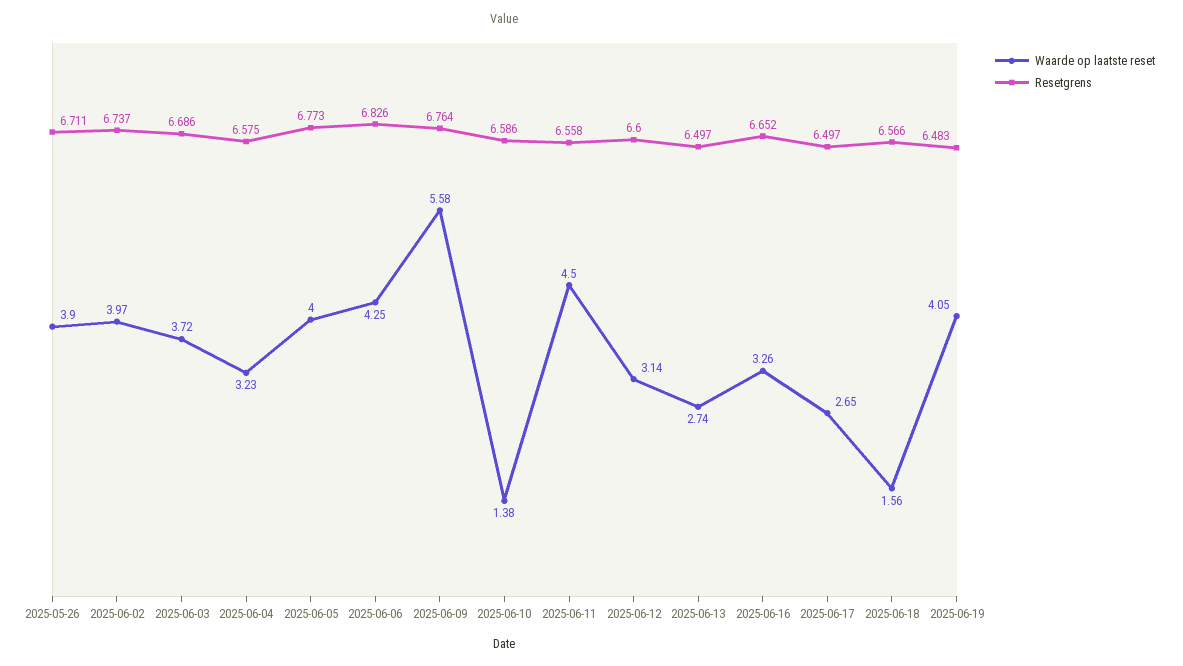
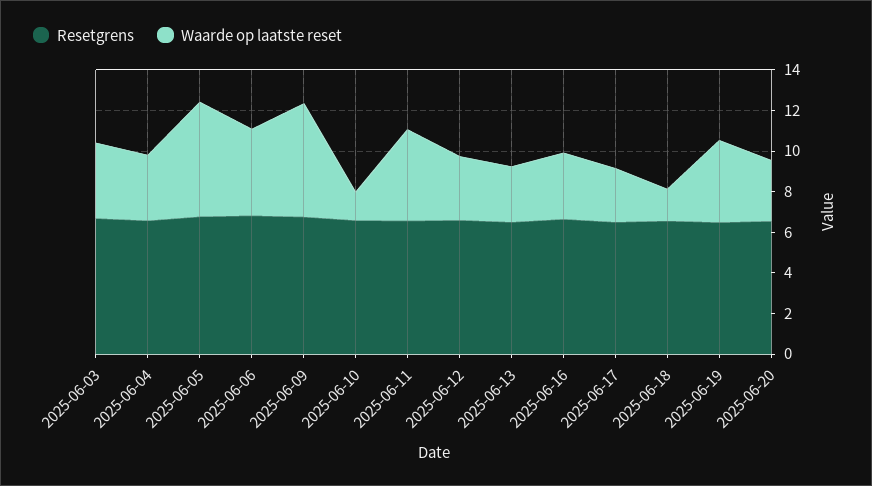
Waarde op laatste reset, 2025-05-26: 3.9 -> none
Resetgrens, 2025-05-26: 6.711 -> none
Waarde op laatste reset, 2025-06-02: 3.97 -> none
Resetgrens, 2025-06-02: 6.737 -> none
Waarde op laatste reset, 2025-06-05: 4 -> 5.5
Resetgrens, 2025-06-20: none -> 6.5
Waarde op laatste reset, 2025-06-20: none -> 3

